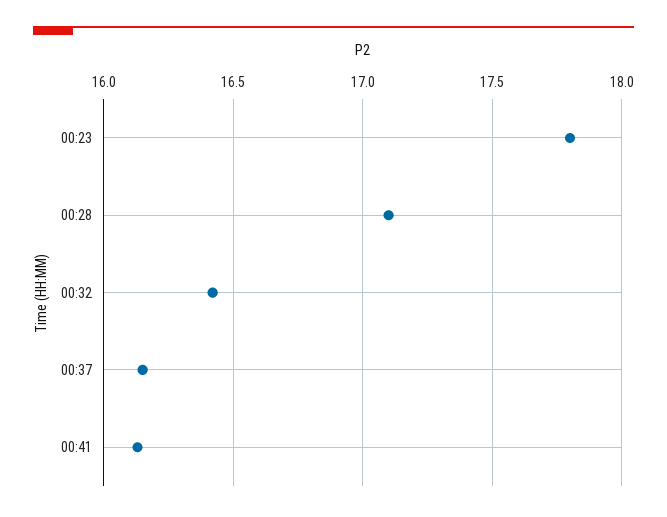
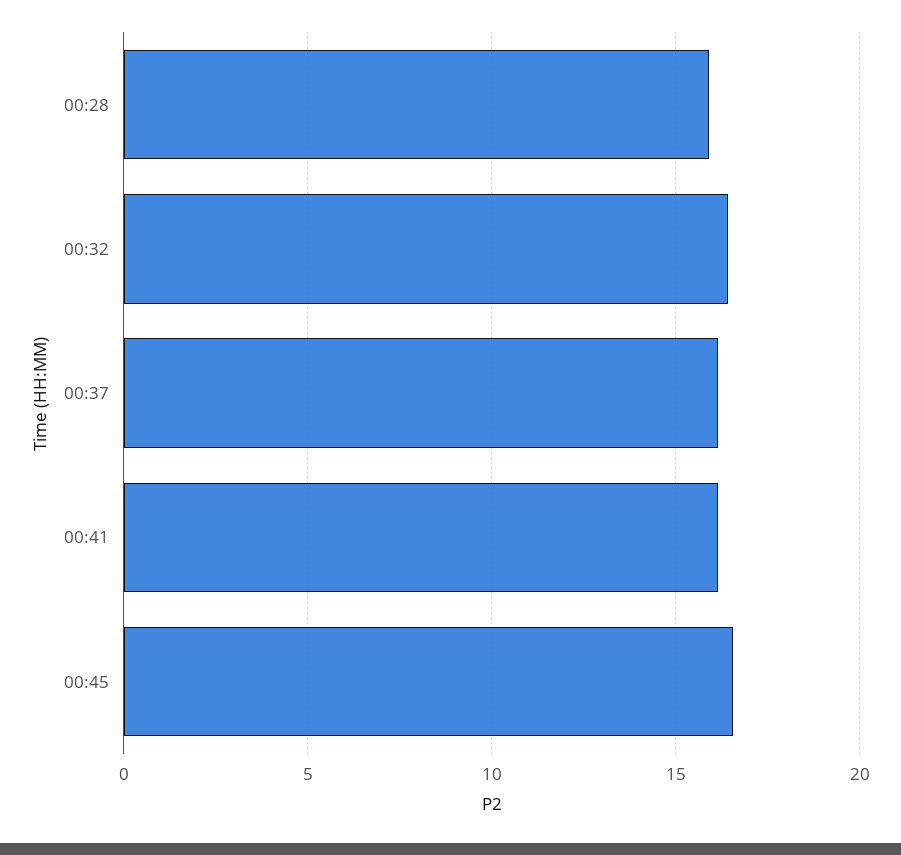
00:23: 17.8 -> none
00:28: 17.1 -> 16
00:45: none -> 16.5

